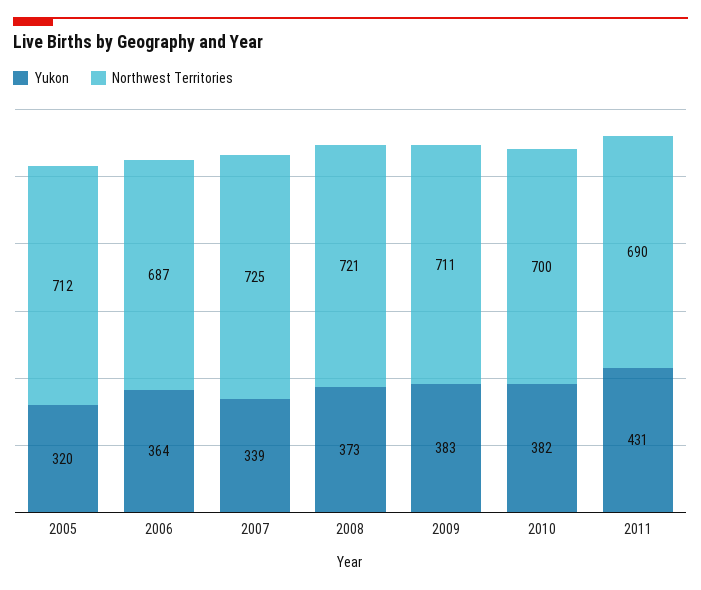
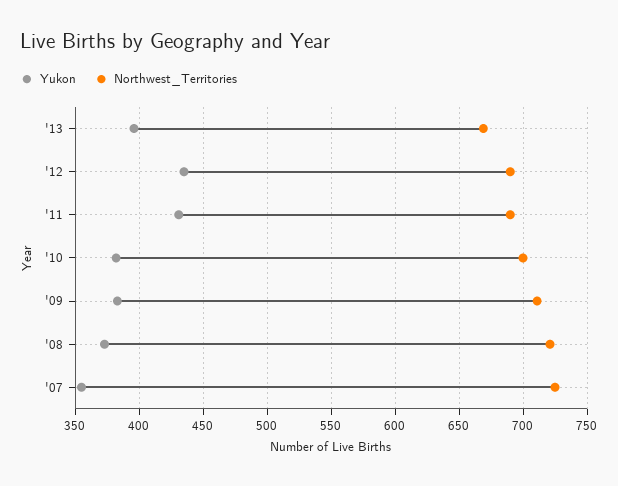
Yukon, 2005: 320 -> none
Northwest Territories, 2005: 712 -> none
Yukon, 2006: 364 -> none
Northwest Territories, 2006: 687 -> none
Yukon, 2007: 339 -> 355
Yukon, '13: none -> 395
Northwest Territories, '13: none -> 670
Yukon, '12: none -> 435
Northwest Territories, '12: none -> 690

